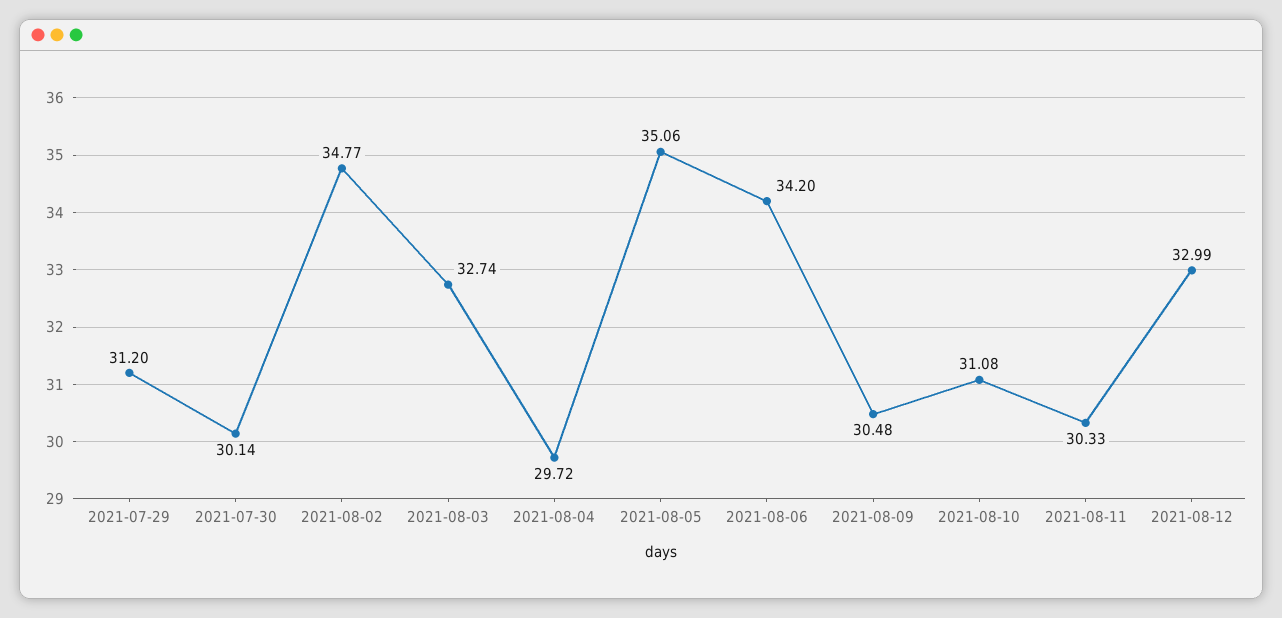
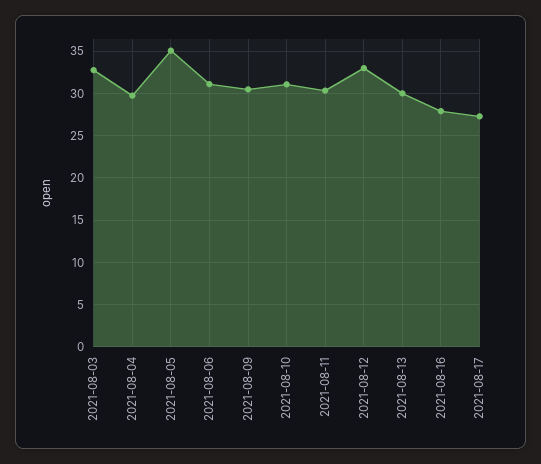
2021-07-29: 31.2 -> none
2021-07-30: 30.14 -> none
2021-08-02: 34.77 -> none
2021-08-06: 34.2 -> 31
2021-08-13: none -> 30
2021-08-16: none -> 28
2021-08-17: none -> 27

